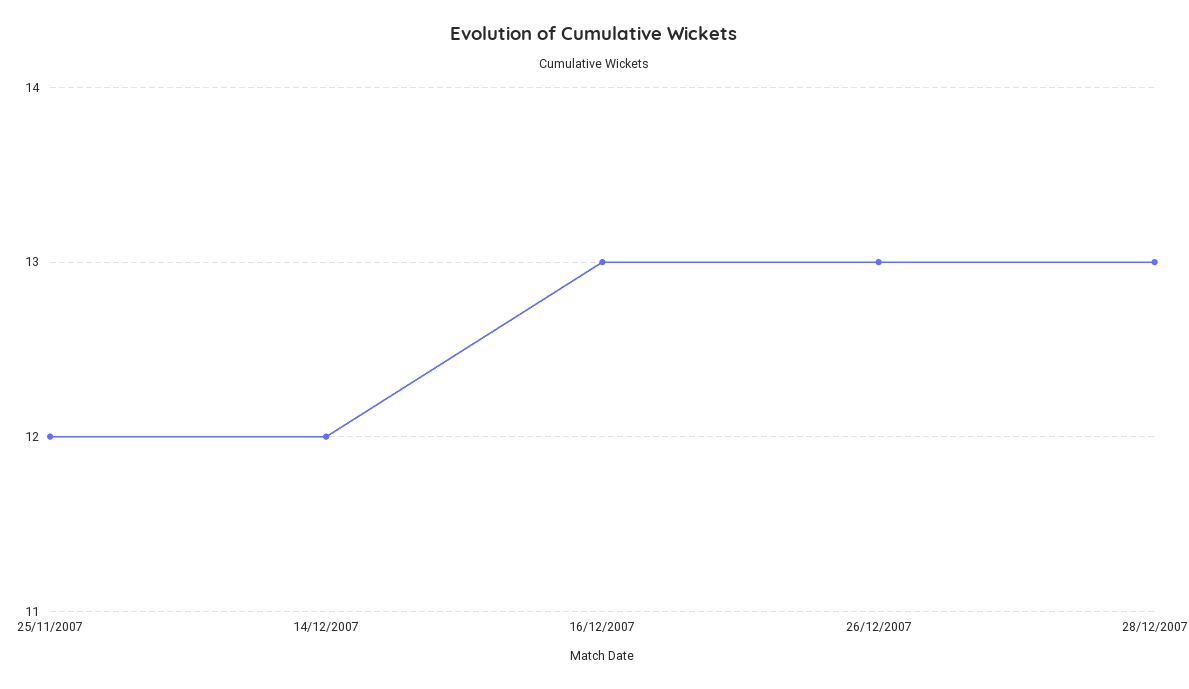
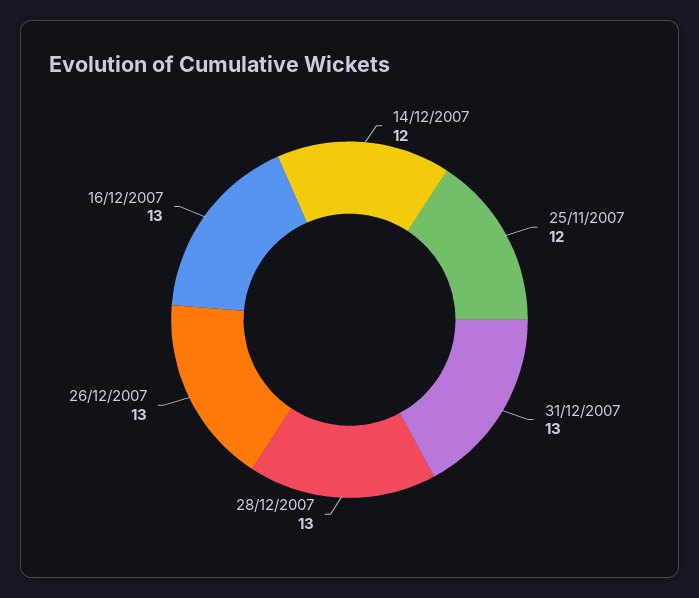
31/12/2007: none -> 13

